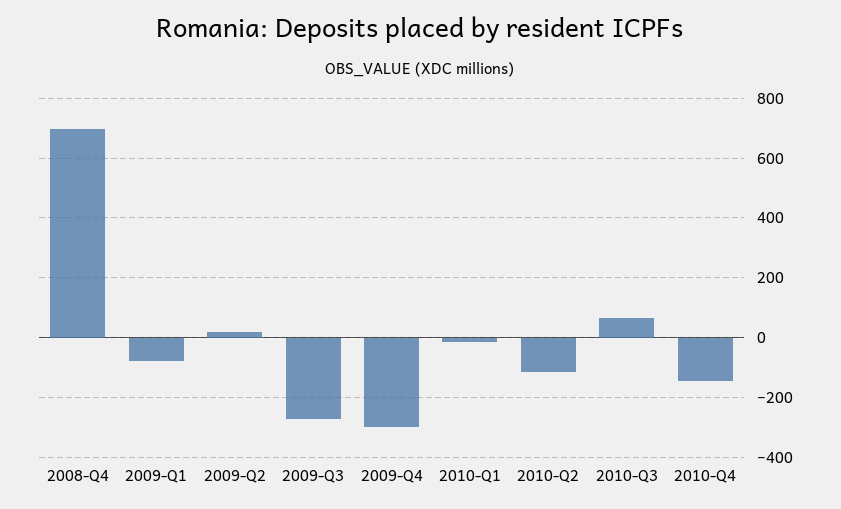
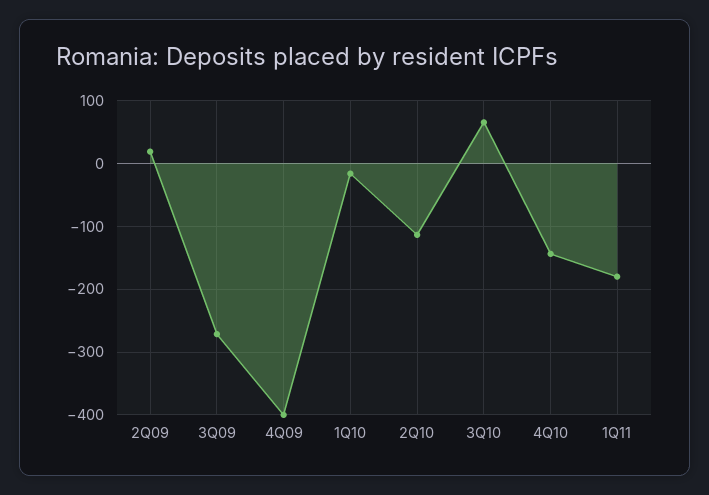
2008-Q4: 700 -> none
2009-Q1: -75 -> none
2009-Q4: -300 -> -400
1Q11: none -> -180

